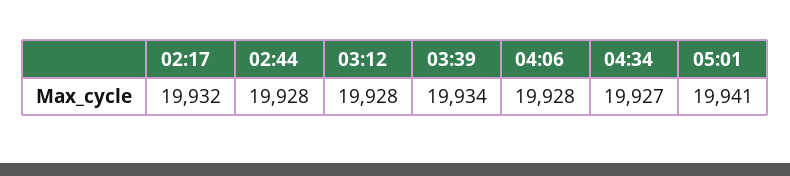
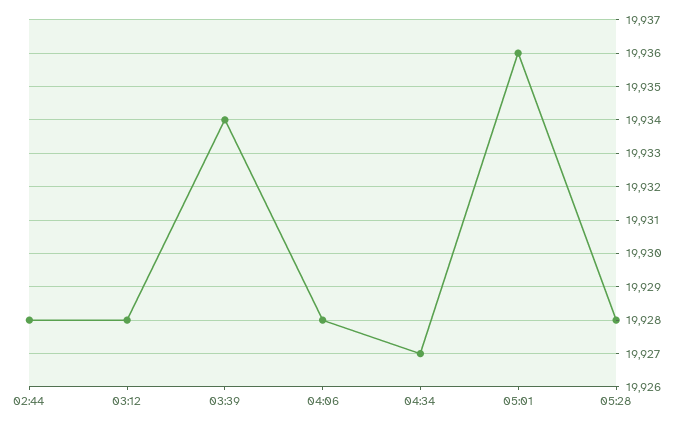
02:17: 19932 -> none
05:01: 19941 -> 19936
05:28: none -> 19928

